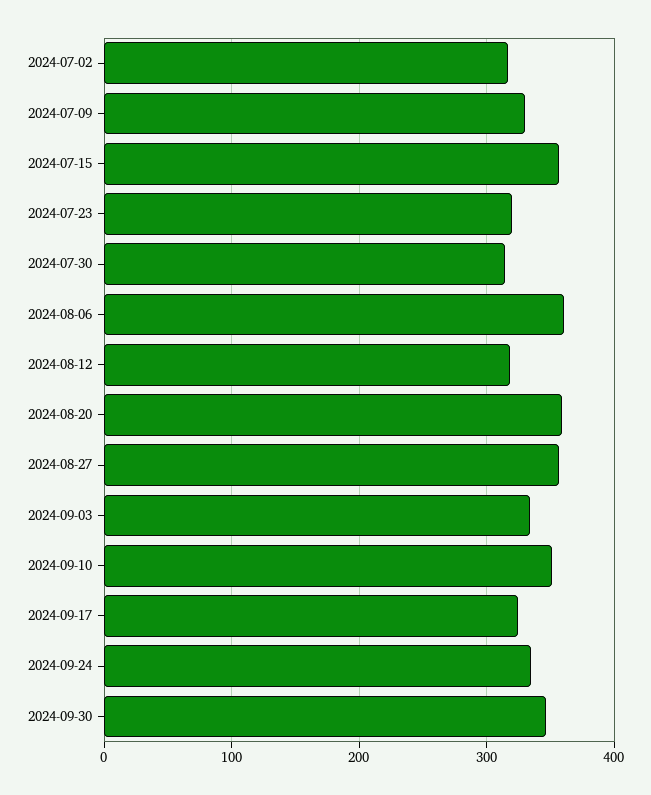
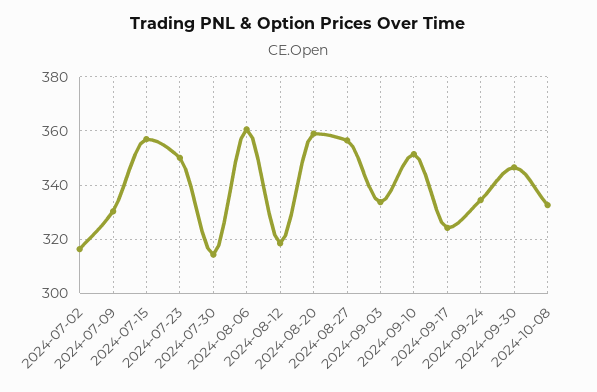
2024-07-23: 320 -> 350
2024-10-08: none -> 332.5

